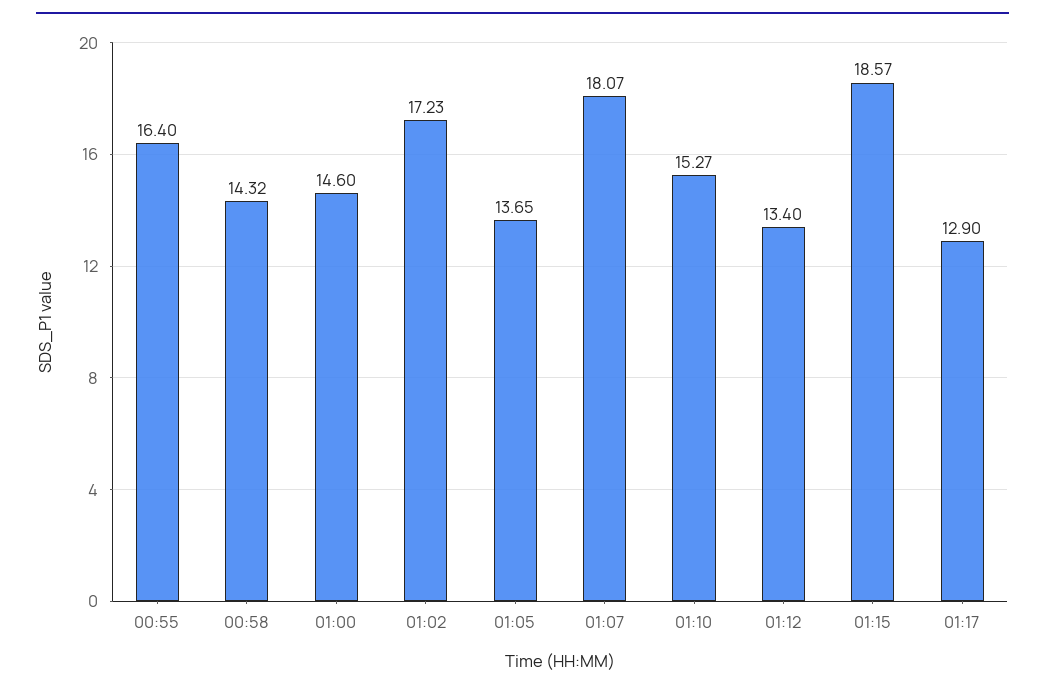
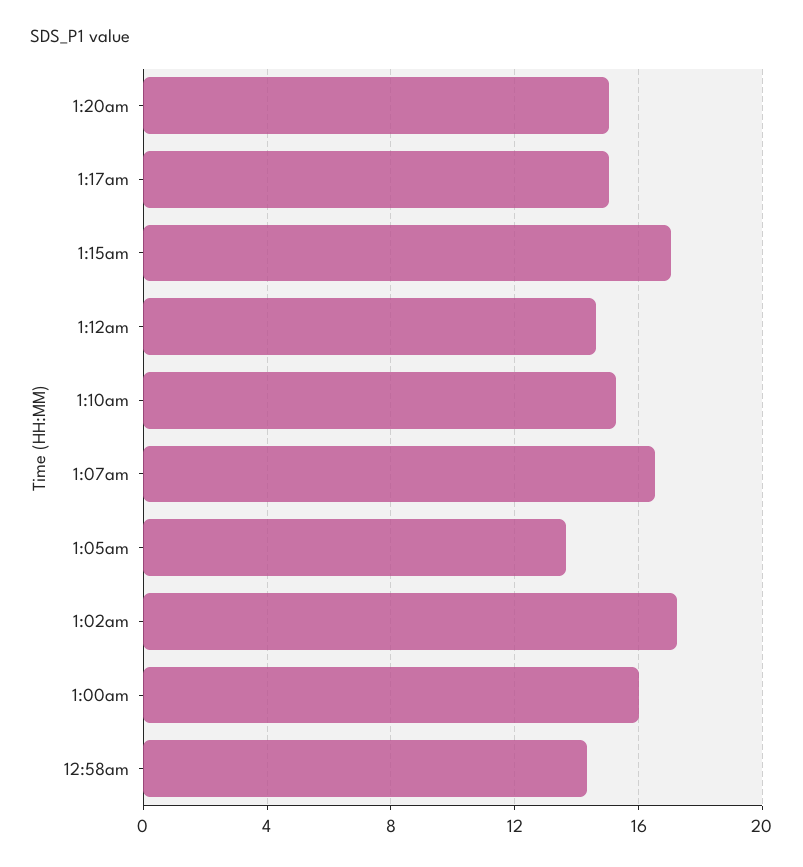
00:55: 16.4 -> none
01:00: 14.6 -> 16
01:07: 18.07 -> 16.5
01:12: 13.4 -> 14.5
01:15: 18.57 -> 17
01:17: 12.9 -> 15
1:20am: none -> 15

